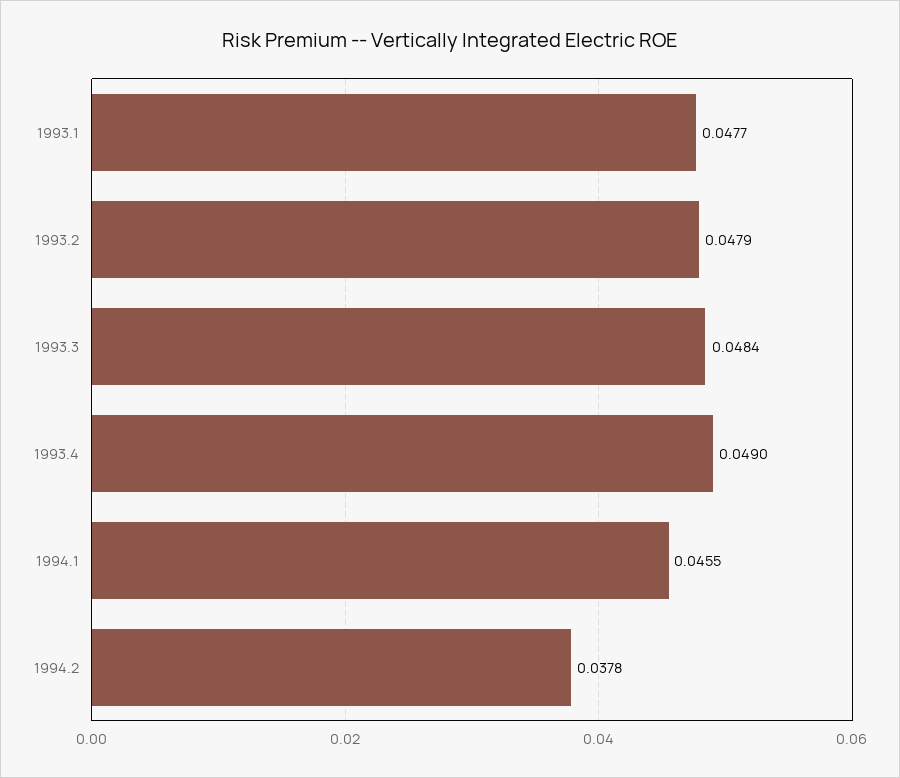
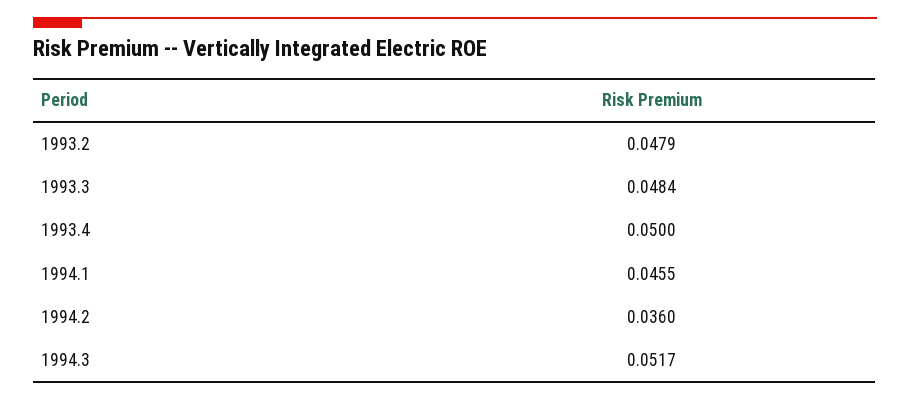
1993.1: 0.0477 -> none
1993.4: 0.049 -> 0.05
1994.2: 0.0378 -> 0.036
1994.3: none -> 0.0517

